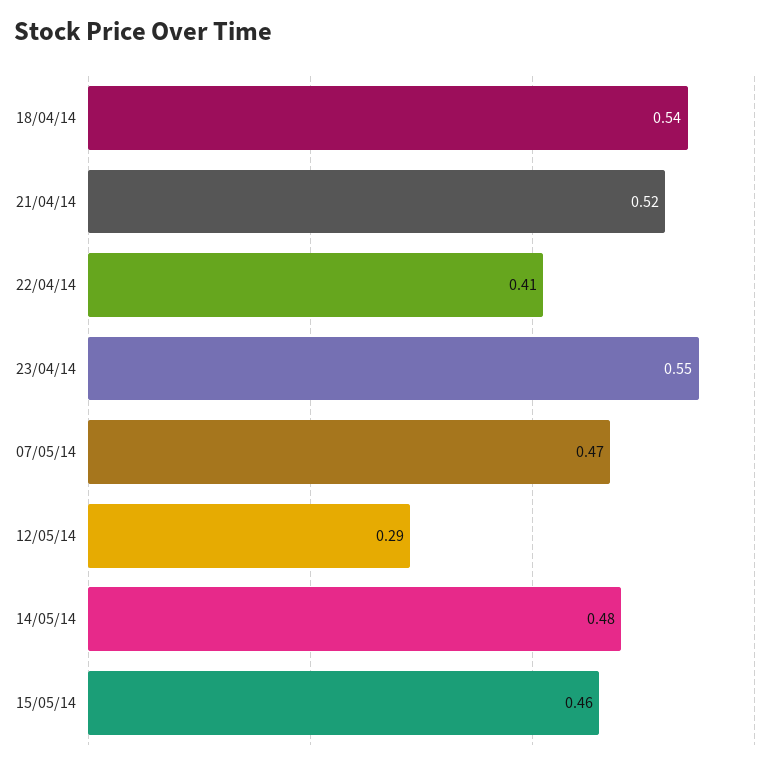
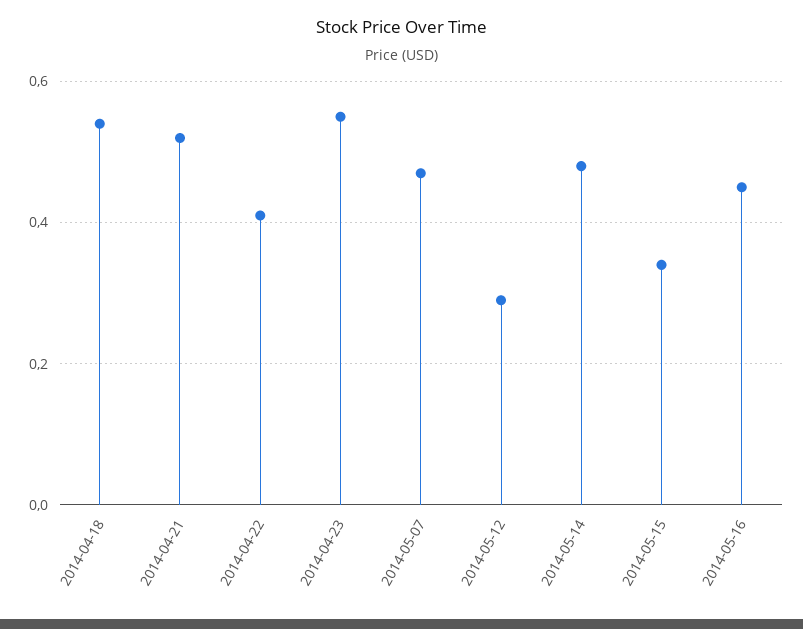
15/05/14: 0.46 -> 0.35
2014-05-16: none -> 0.45

